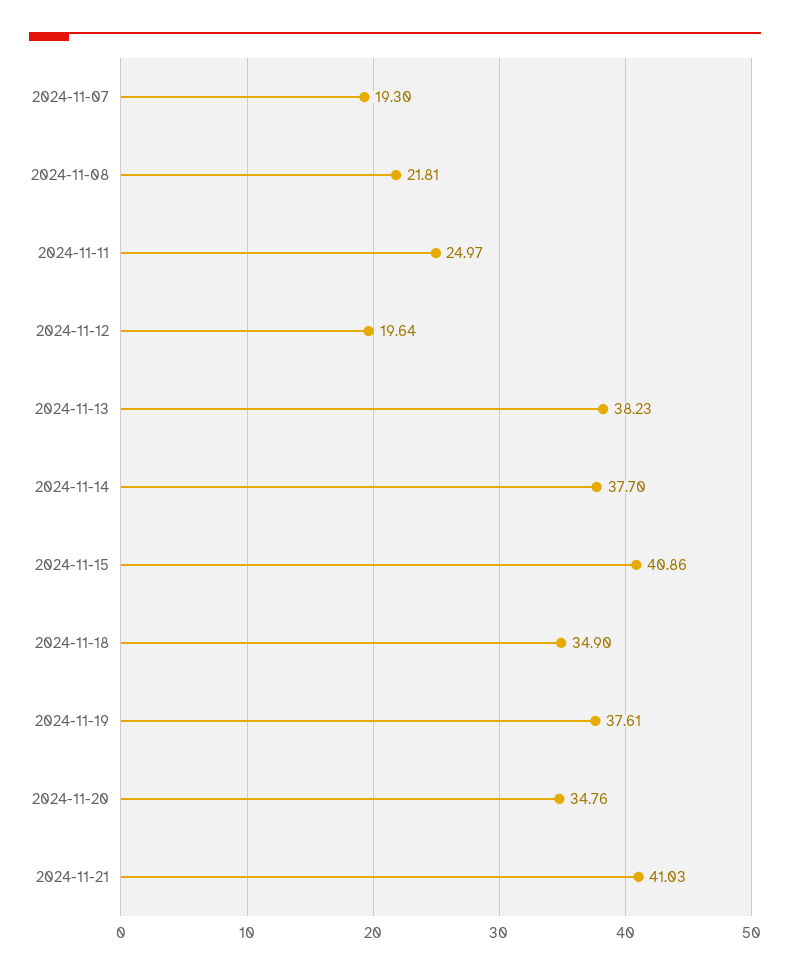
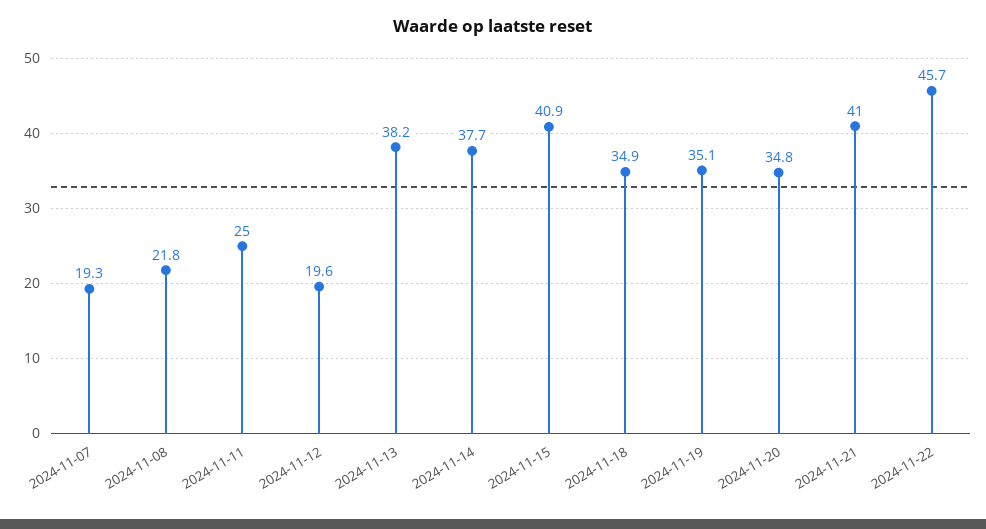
2024-11-19: 37.61 -> 35.1
2024-11-22: none -> 45.7

